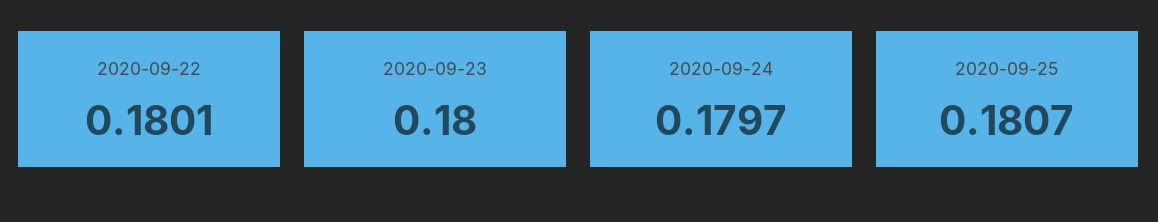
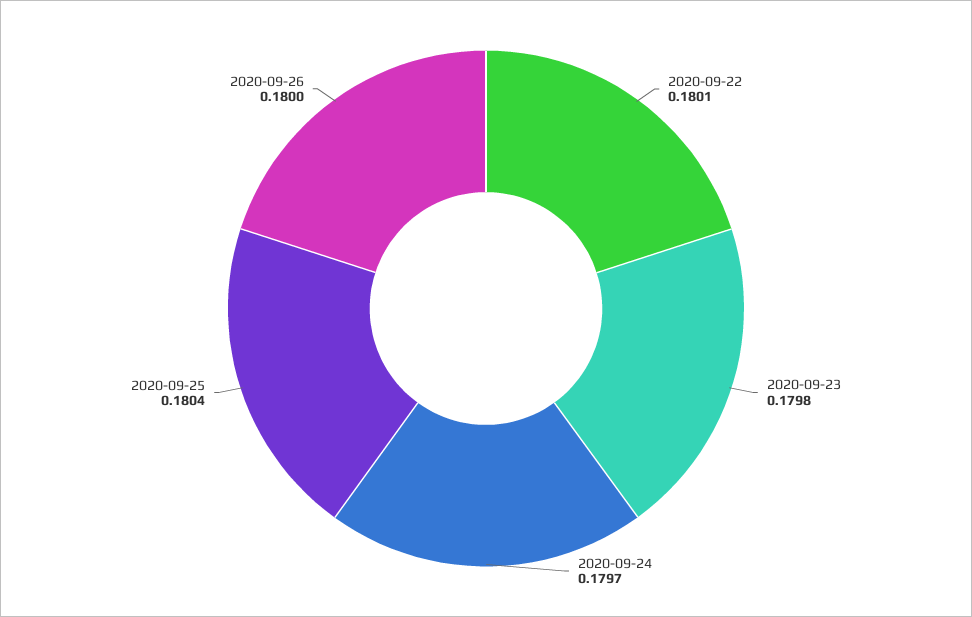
2020-09-23: 0.18 -> 0.1798
2020-09-25: 0.1807 -> 0.1804
2020-09-26: none -> 0.18

